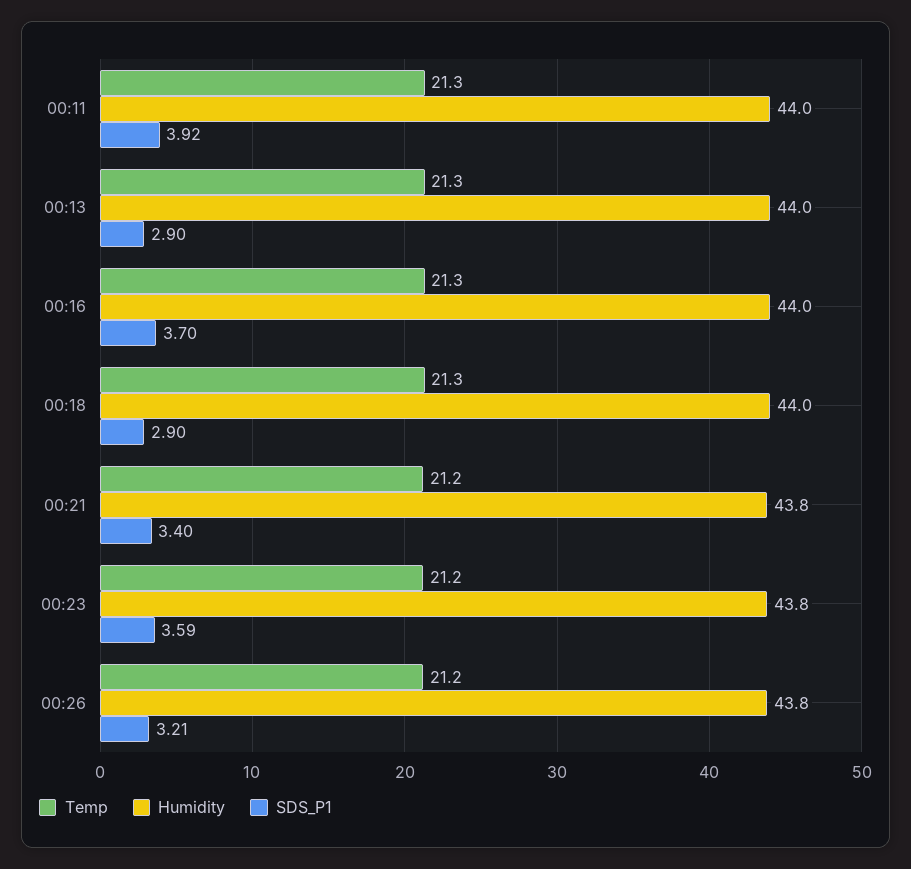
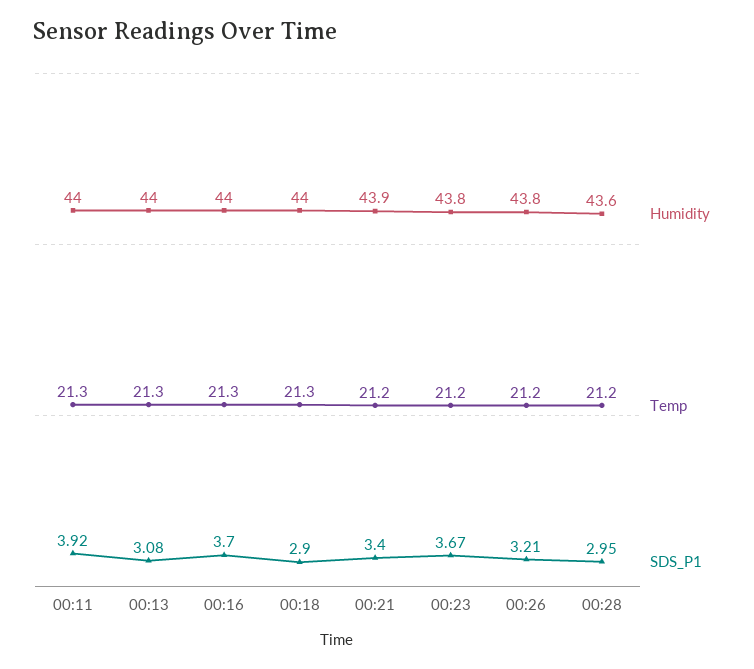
SDS_P1, 00:13: 2.9 -> 3.08
Humidity, 00:21: 43.8 -> 43.9
SDS_P1, 00:23: 3.59 -> 3.67
Humidity, 00:28: none -> 43.6
Temp, 00:28: none -> 21.2
SDS_P1, 00:28: none -> 2.95

